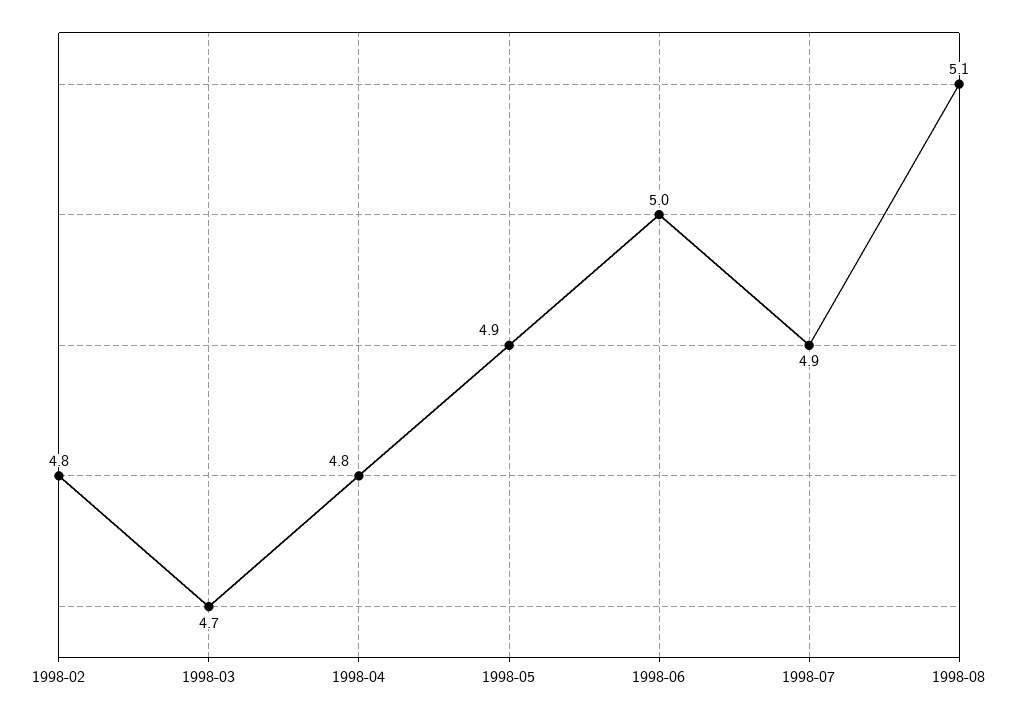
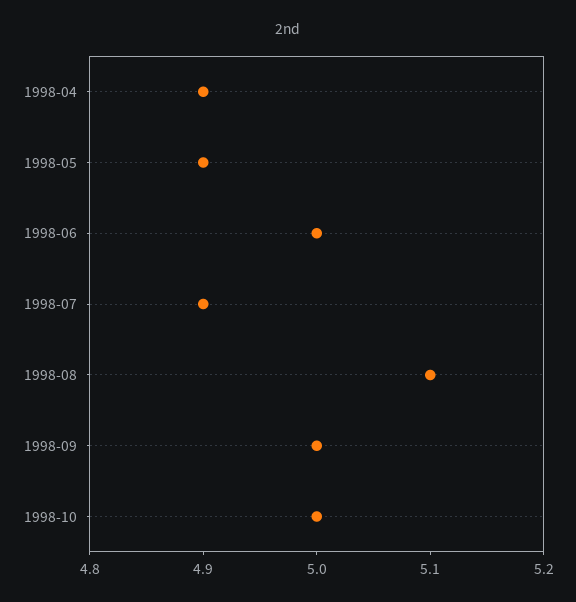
1998-02: 4.8 -> none
1998-03: 4.7 -> none
1998-04: 4.8 -> 4.9
1998-09: none -> 5
1998-10: none -> 5

